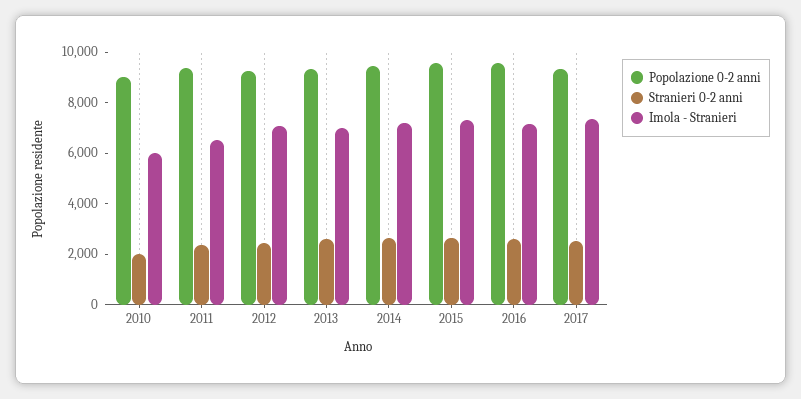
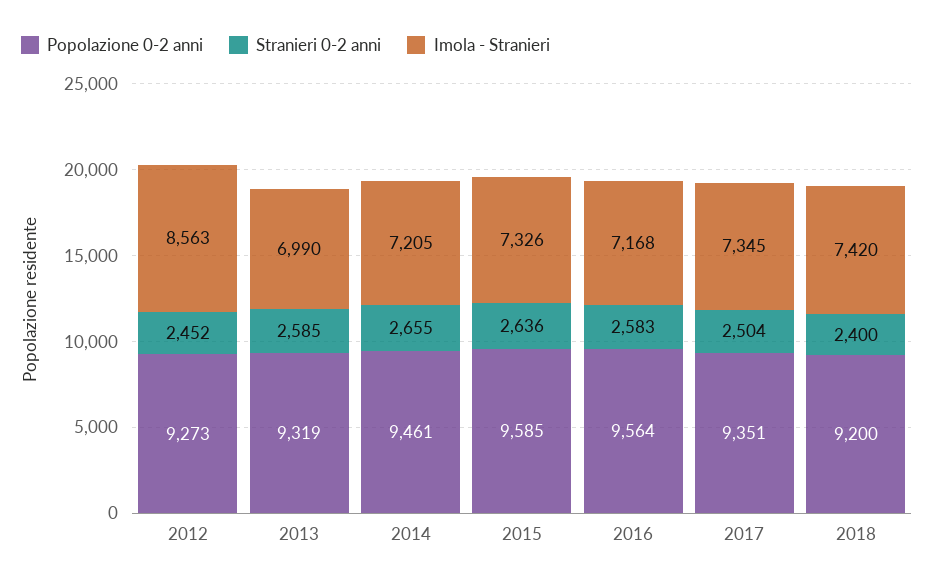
Popolazione 0-2 anni, 2010: 9000 -> none
Stranieri 0-2 anni, 2010: 2000 -> none
Imola - Stranieri, 2010: 6000 -> none
Popolazione 0-2 anni, 2011: 9500 -> none
Stranieri 0-2 anni, 2011: 2500 -> none
Imola - Stranieri, 2011: 6500 -> none
Imola - Stranieri, 2012: 7000 -> 8563
Popolazione 0-2 anni, 2018: none -> 9200
Stranieri 0-2 anni, 2018: none -> 2400
Imola - Stranieri, 2018: none -> 7420

